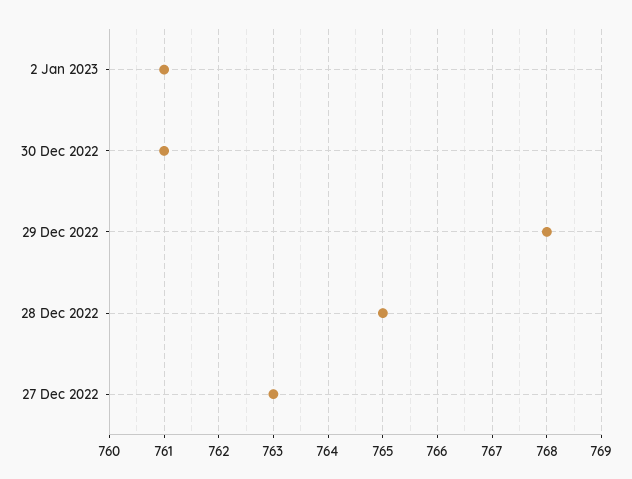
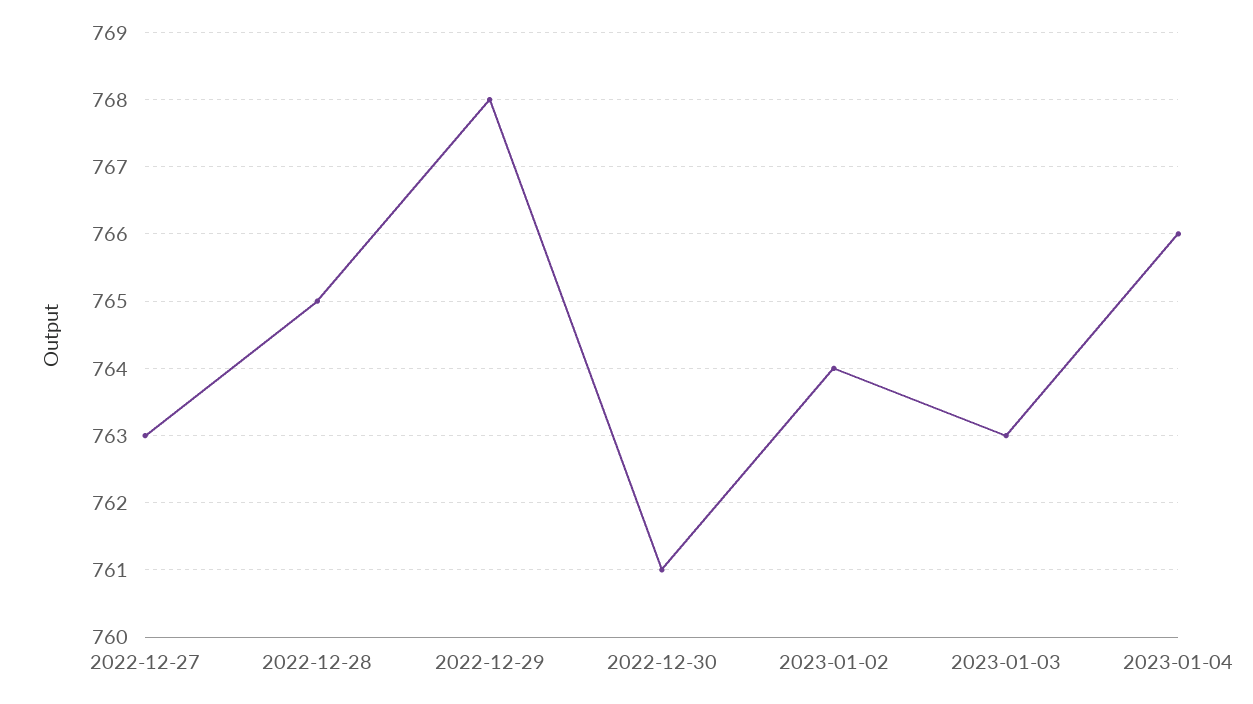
2 Jan 2023: 761 -> 764
2023-01-03: none -> 763
2023-01-04: none -> 766

